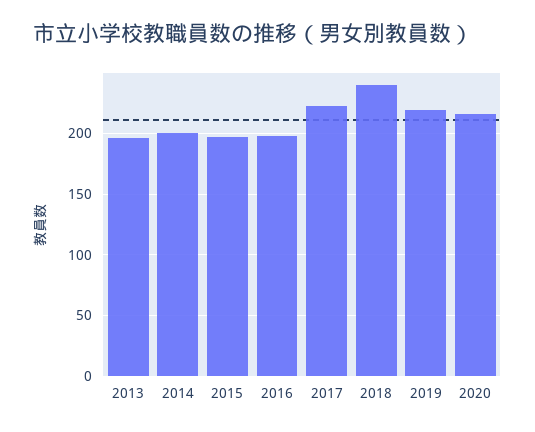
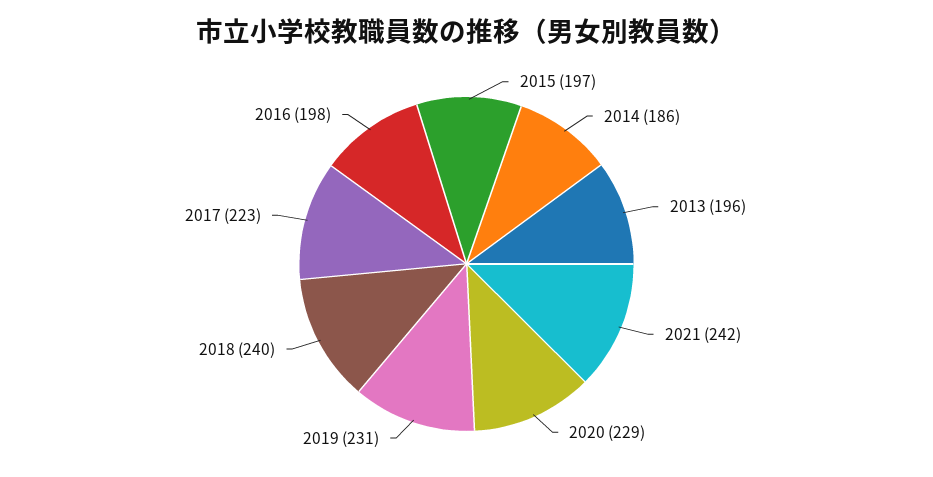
2014: 200 -> 186
2019: 220 -> 231
2020: 215 -> 229
2021: none -> 242

